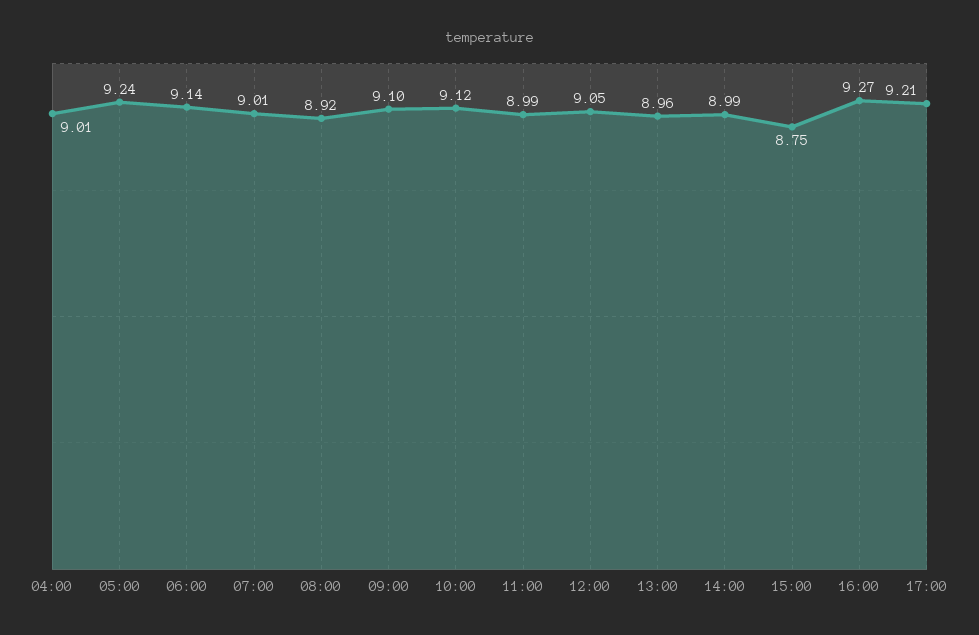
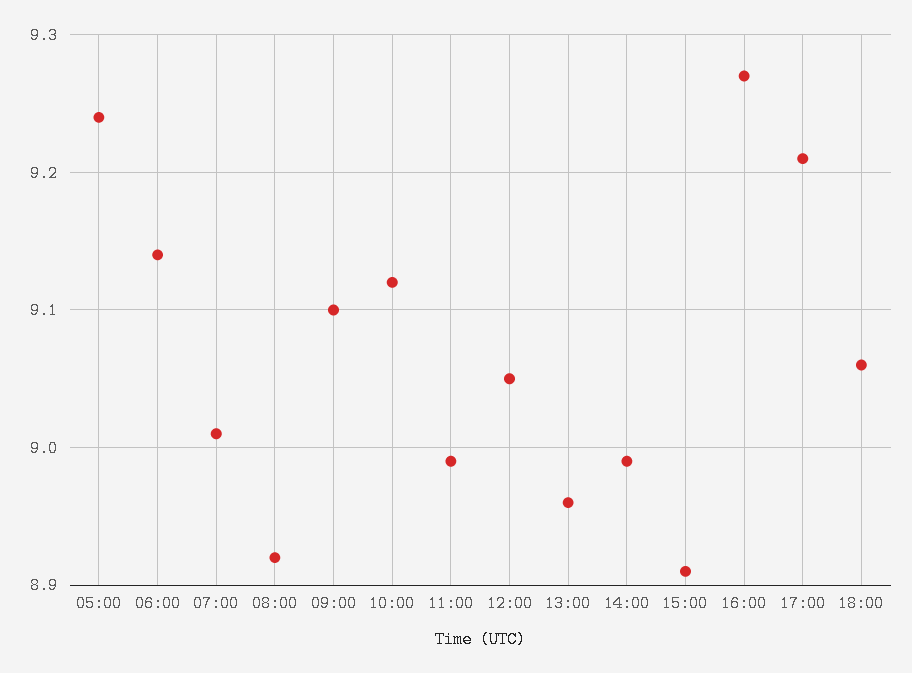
04:00: 9.01 -> none
15:00: 8.75 -> 8.91
18:00: none -> 9.06

